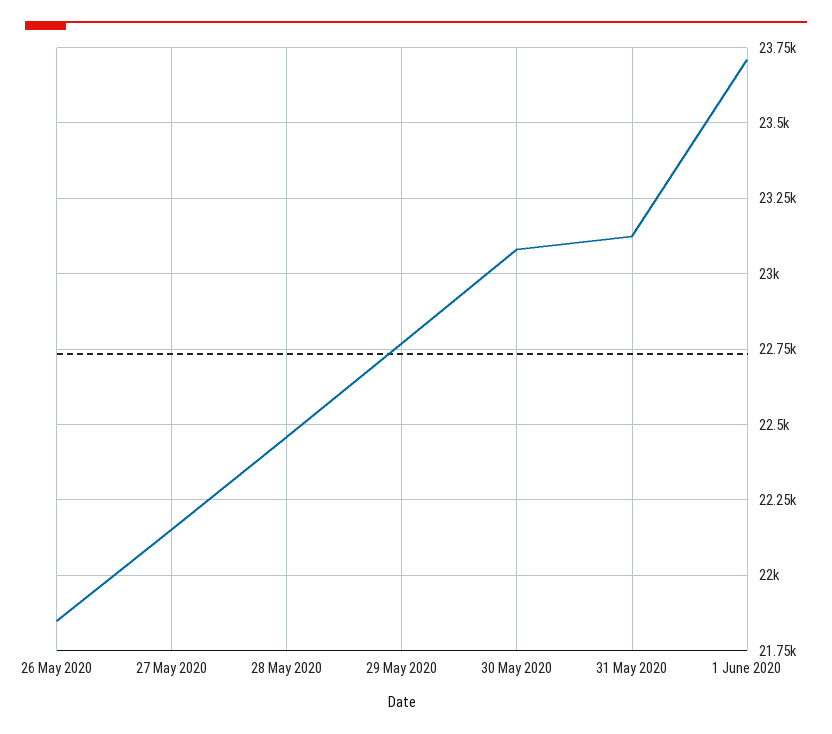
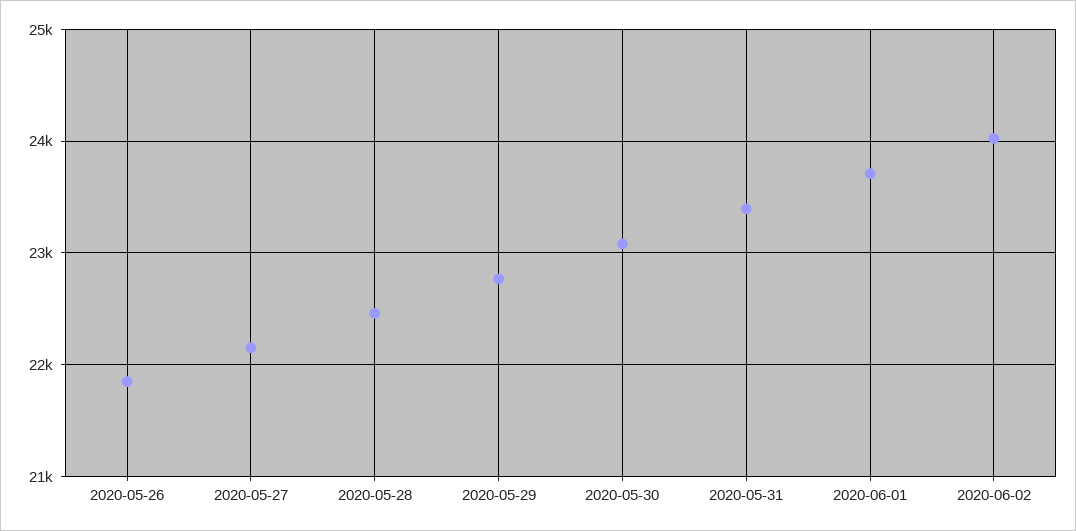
31 May 2020: 23125 -> 23400
2020-06-02: none -> 24000

